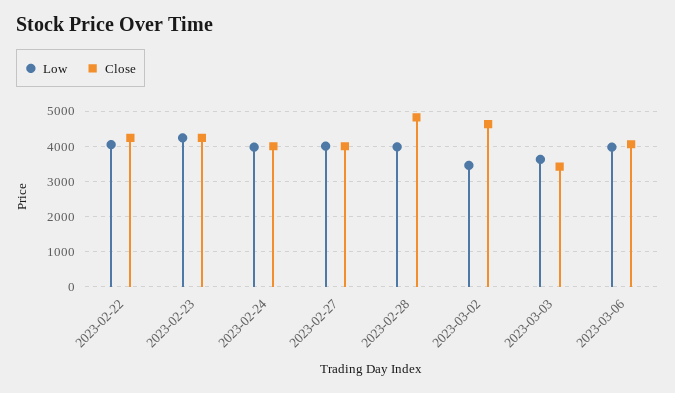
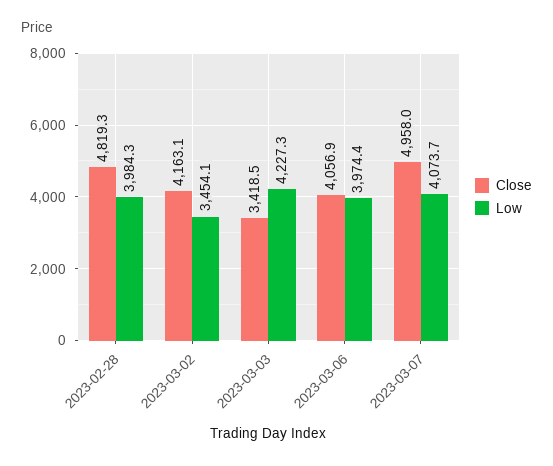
Low, 2023-02-22: 4000 -> none
Close, 2023-02-22: 4200 -> none
Low, 2023-02-23: 4200 -> none
Close, 2023-02-23: 4200 -> none
Low, 2023-02-24: 4000 -> none
Close, 2023-02-24: 4000 -> none
Low, 2023-02-27: 4000 -> none
Close, 2023-02-27: 4000 -> none
Close, 2023-03-02: 4600 -> 4163.1
Low, 2023-03-03: 3600 -> 4227.3
Close, 2023-03-07: none -> 4958
Low, 2023-03-07: none -> 4073.7

